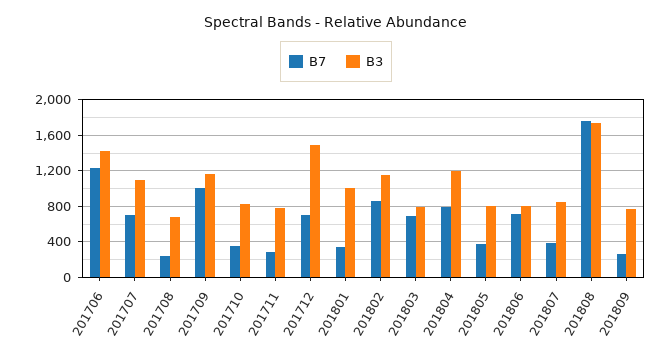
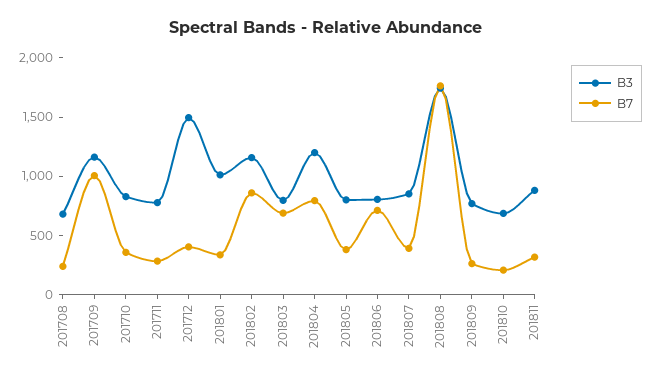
B7, 201706: 1200 -> none
B3, 201706: 1400 -> none
B7, 201707: 700 -> none
B3, 201707: 1100 -> none
B7, 201712: 700 -> 400
B3, 201810: none -> 700
B7, 201810: none -> 200
B3, 201811: none -> 900
B7, 201811: none -> 300

